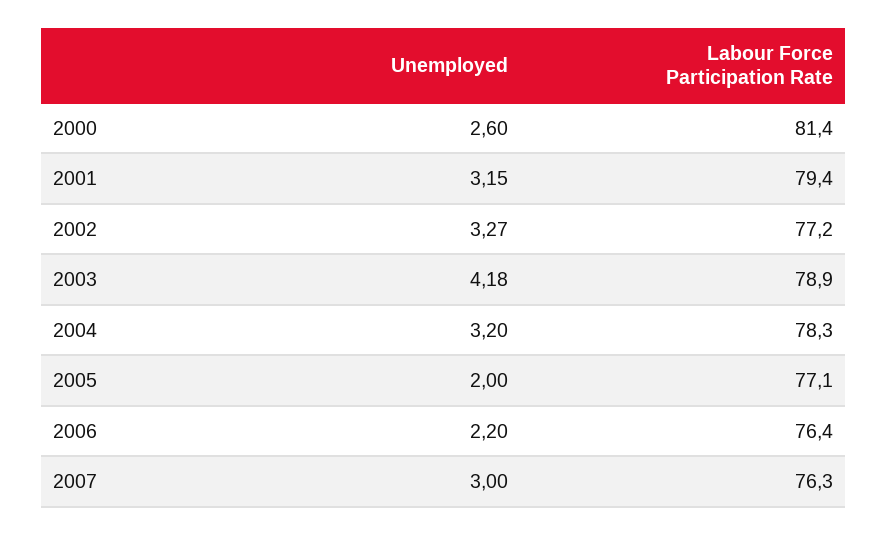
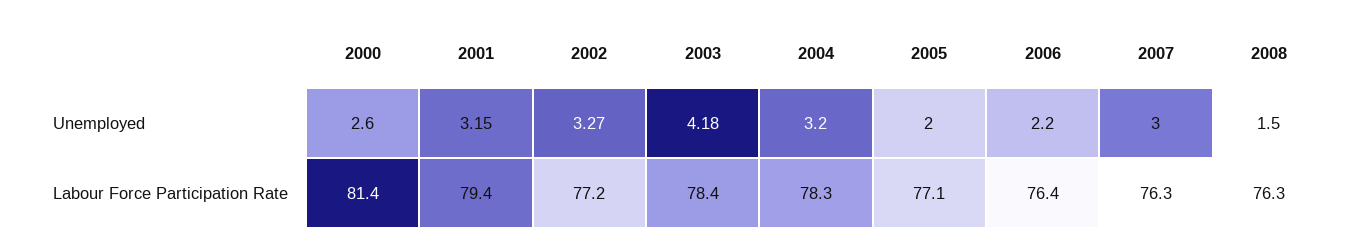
Labour Force Participation Rate, 2003: 78.9 -> 78.4
Unemployed, 2008: none -> 1.5
Labour Force Participation Rate, 2008: none -> 76.3

